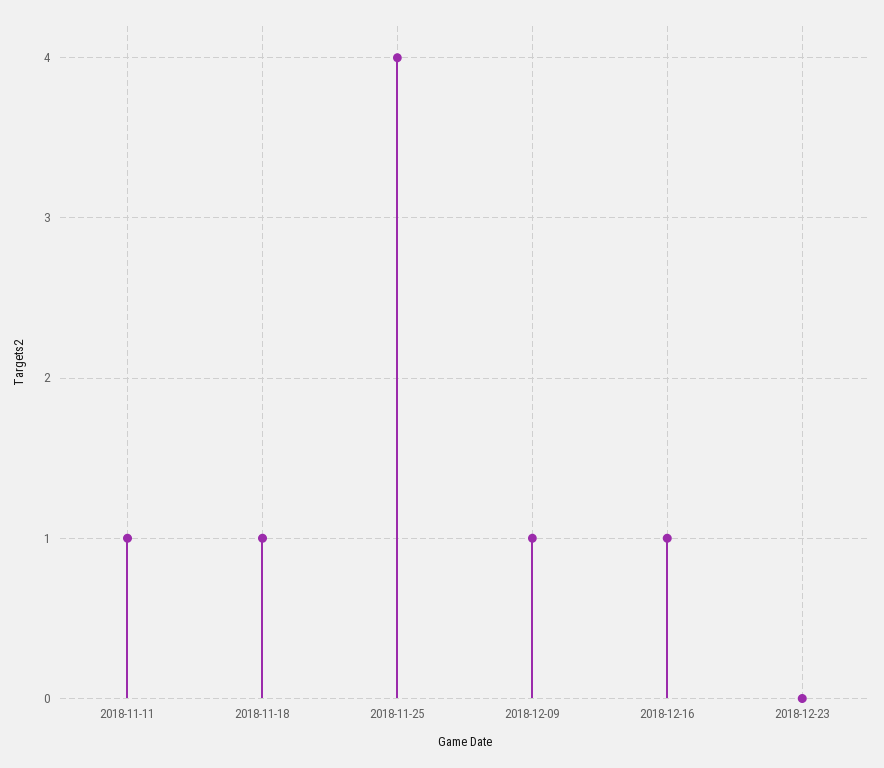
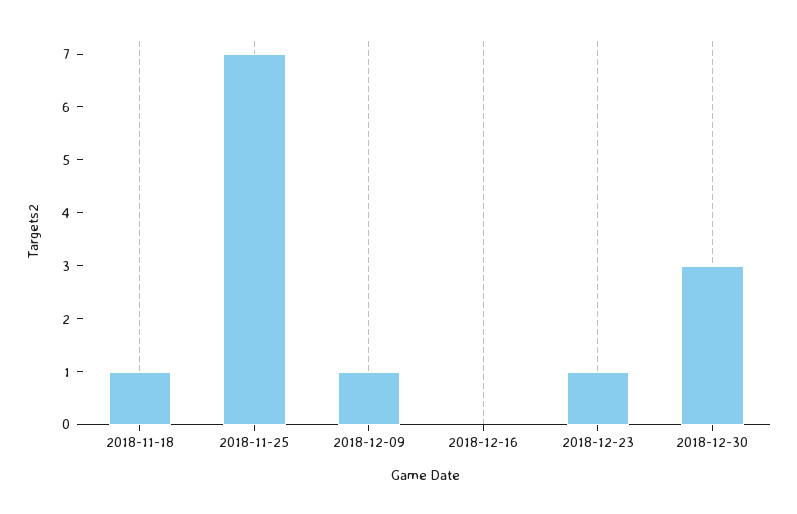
2018-11-11: 1 -> none
2018-11-25: 4 -> 7
2018-12-16: 1 -> 0
2018-12-23: 0 -> 1
2018-12-30: none -> 3

